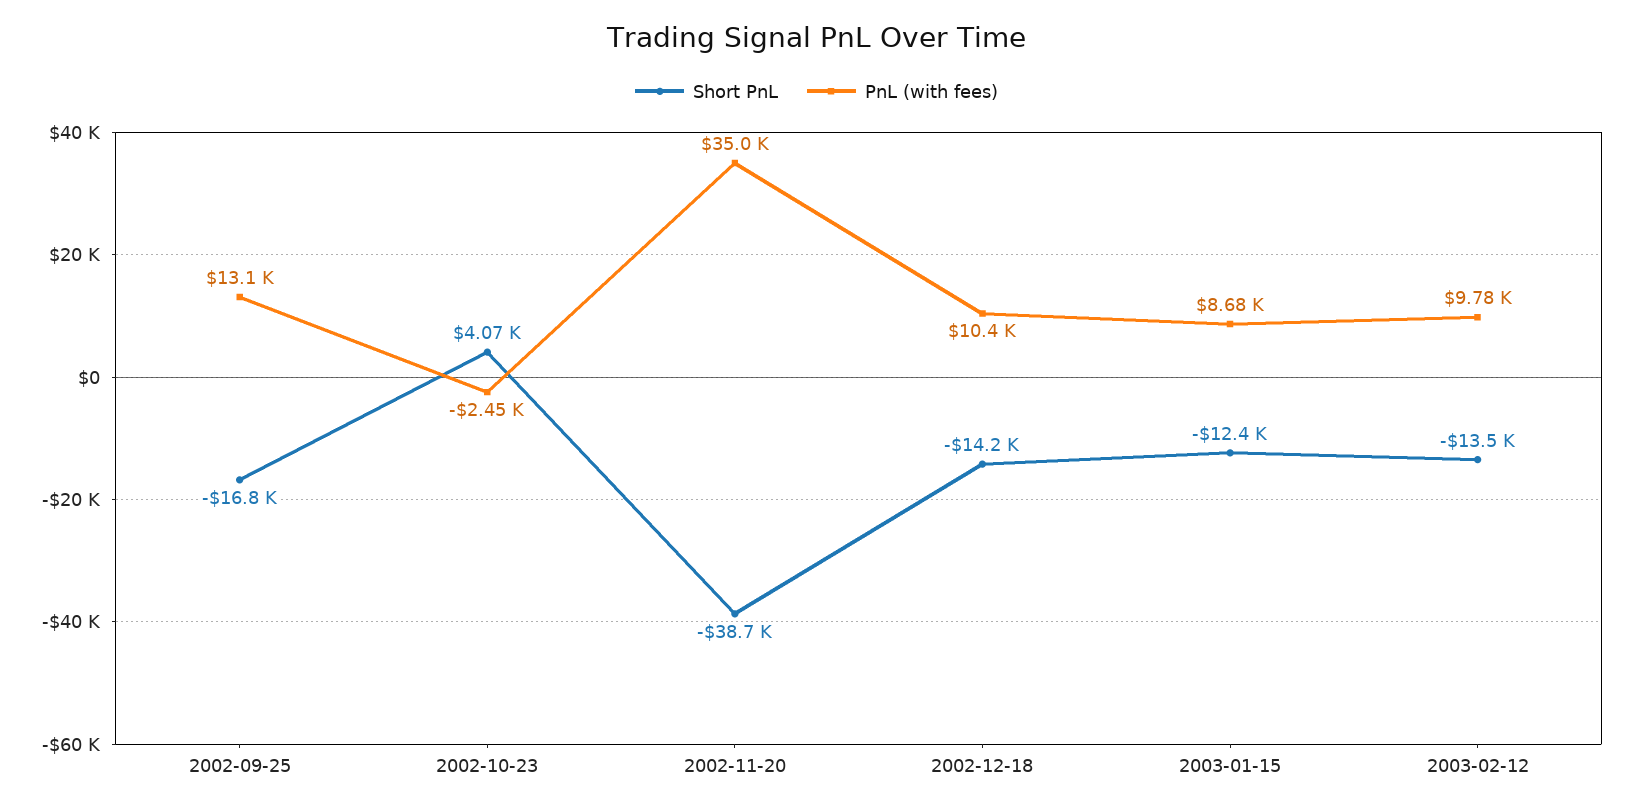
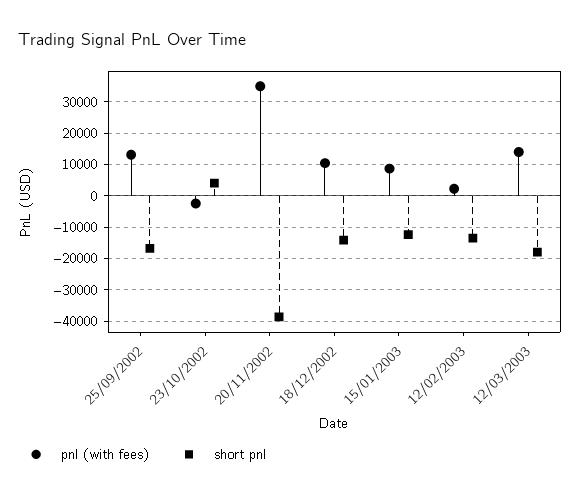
PnL (with fees), 2003-02-12: 9780 -> 2000
PnL (with fees), 12/03/2003: none -> 14000
Short PnL, 12/03/2003: none -> -18000

